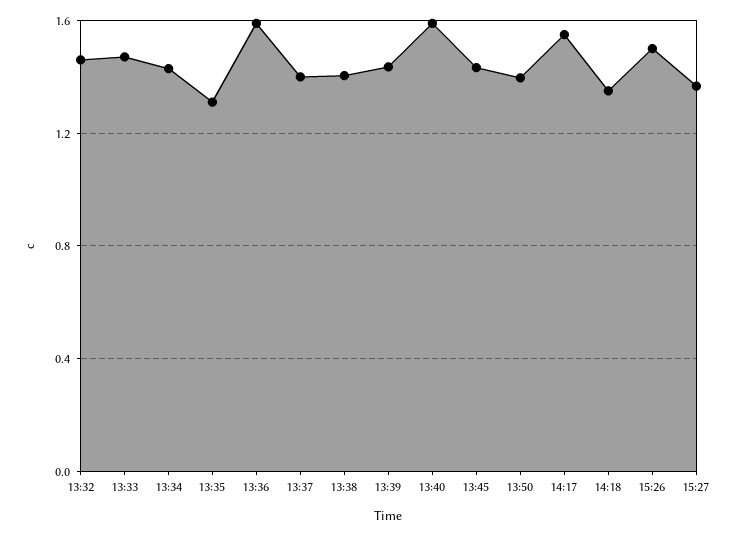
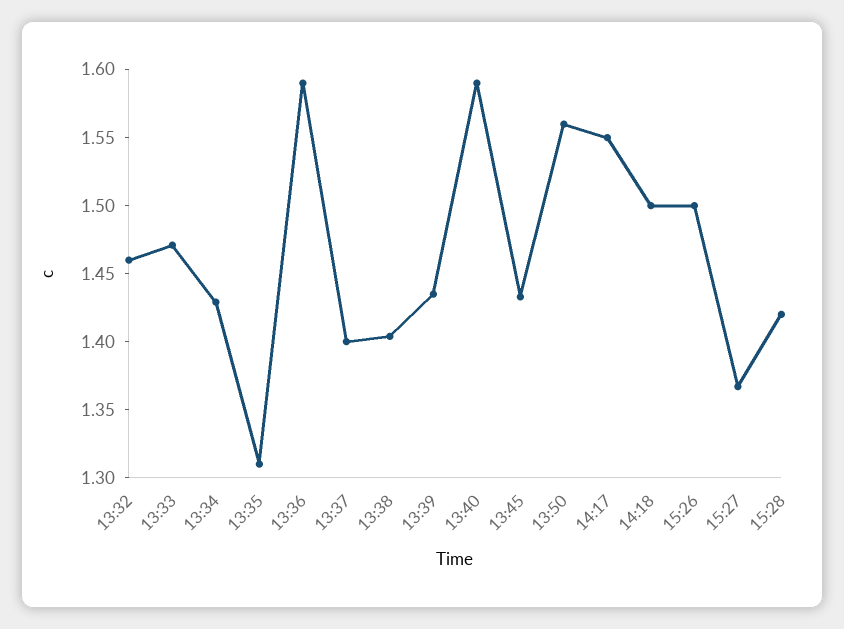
13:50: 1.4 -> 1.56
14:18: 1.35 -> 1.5
15:28: none -> 1.42

